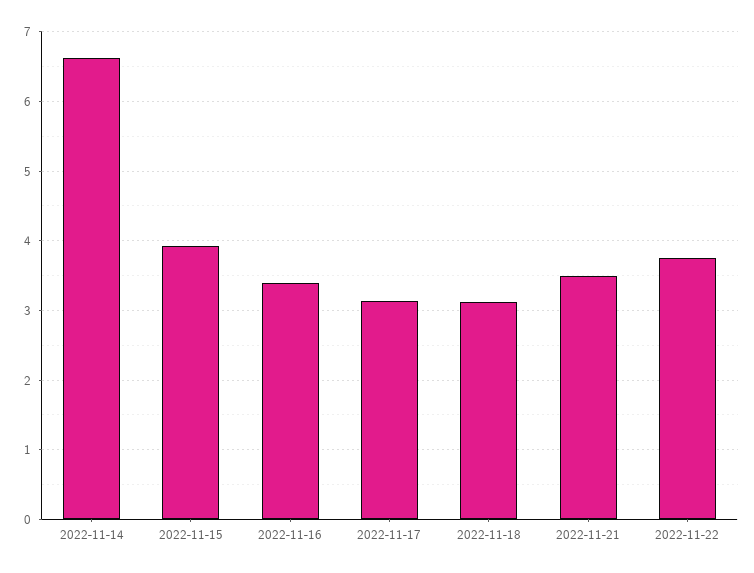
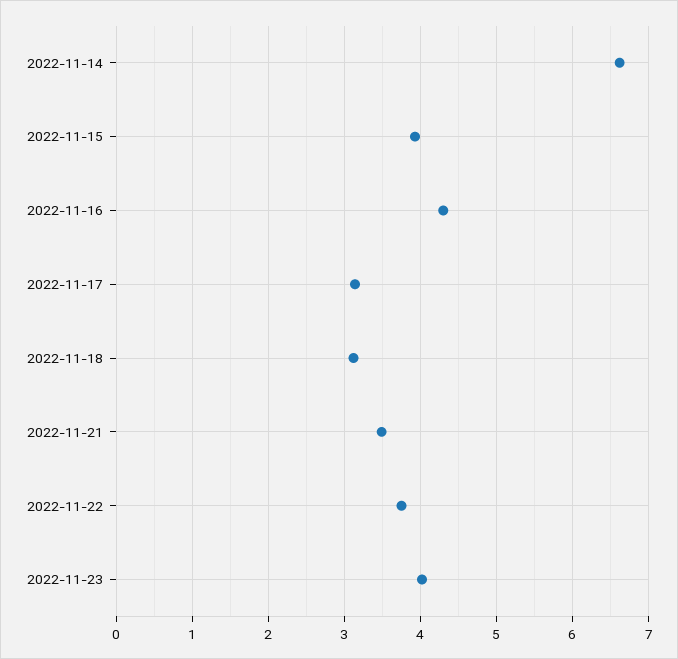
2022-11-16: 3.4 -> 4.3
2022-11-23: none -> 4

